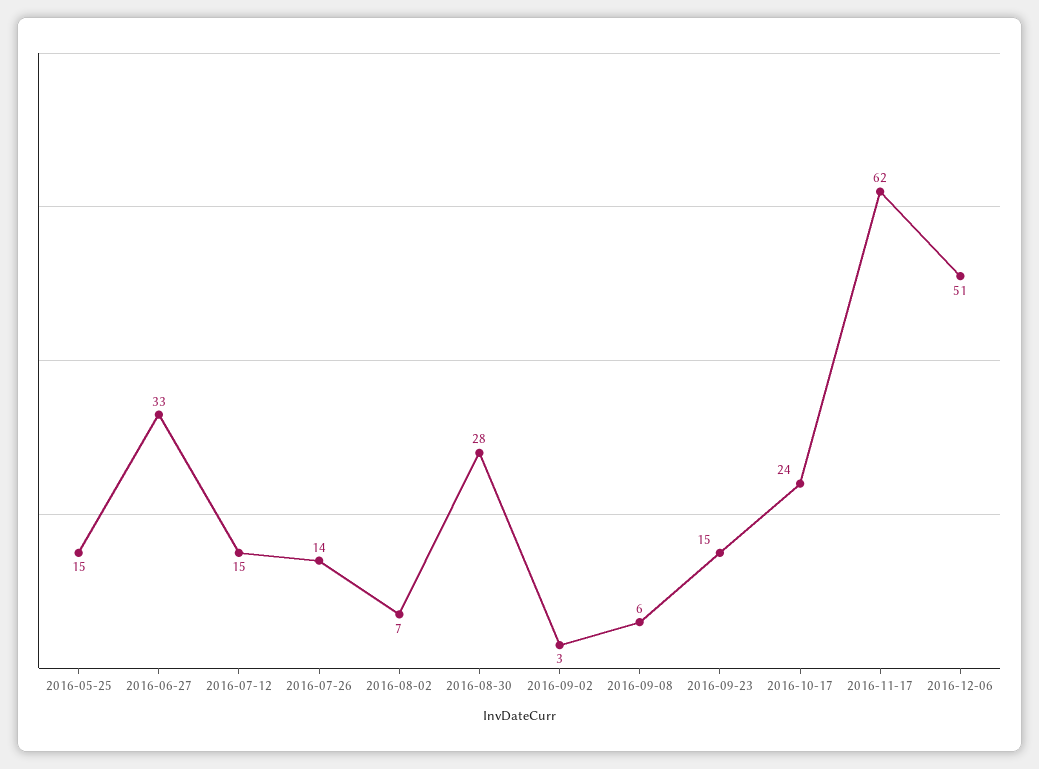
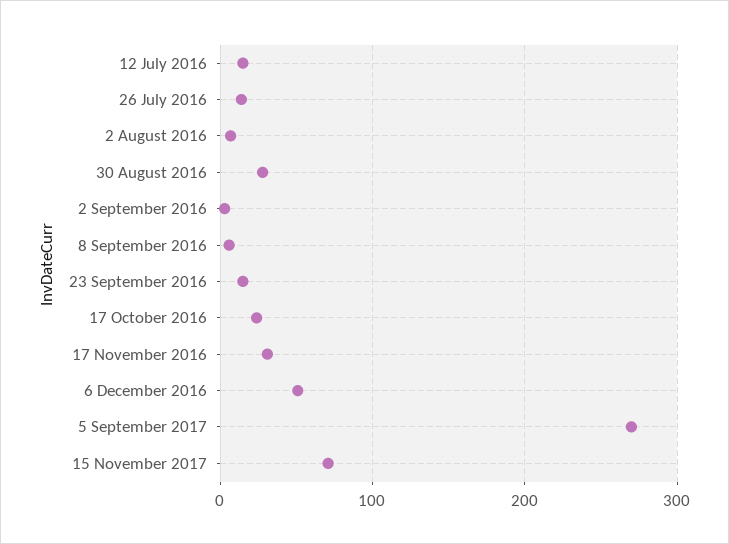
2016-05-25: 15 -> none
2016-06-27: 33 -> none
2016-11-17: 62 -> 30
5 September 2017: none -> 270
15 November 2017: none -> 70

